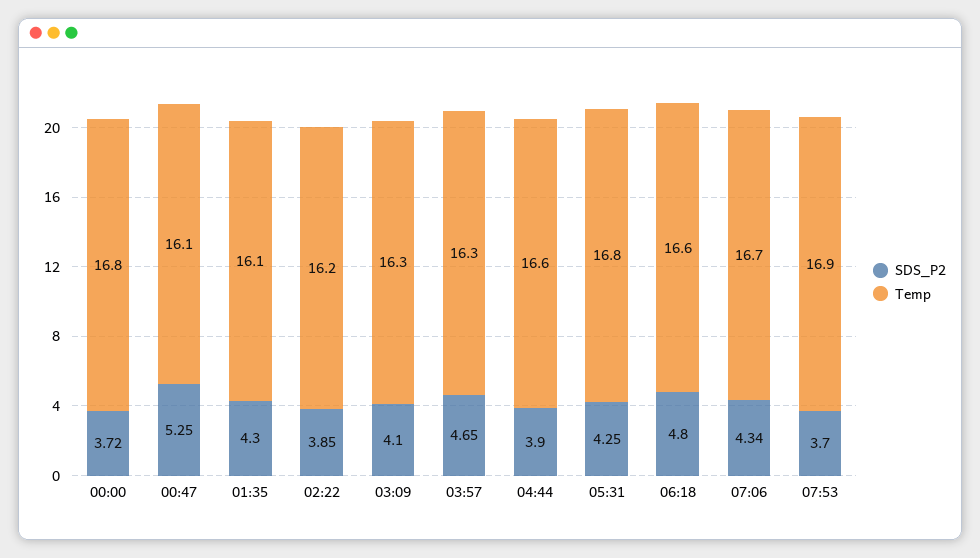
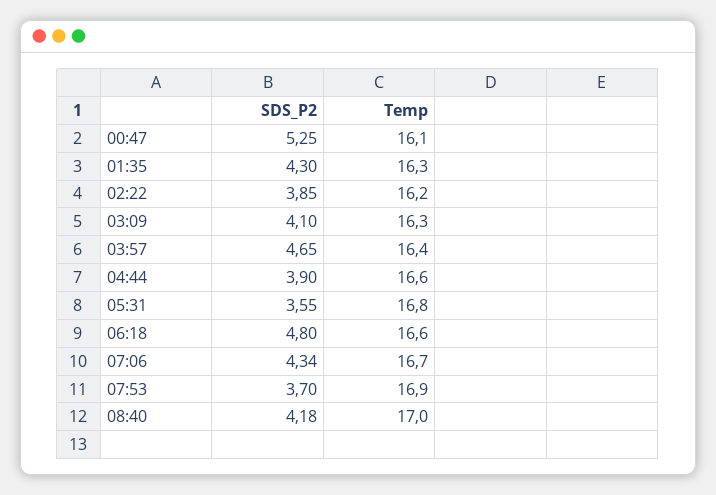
SDS_P2, 00:00: 3.72 -> none
Temp, 00:00: 16.8 -> none
Temp, 01:35: 16.1 -> 16.3
Temp, 03:57: 16.3 -> 16.4
SDS_P2, 05:31: 4.25 -> 3.55
SDS_P2, 08:40: none -> 4.18
Temp, 08:40: none -> 17

